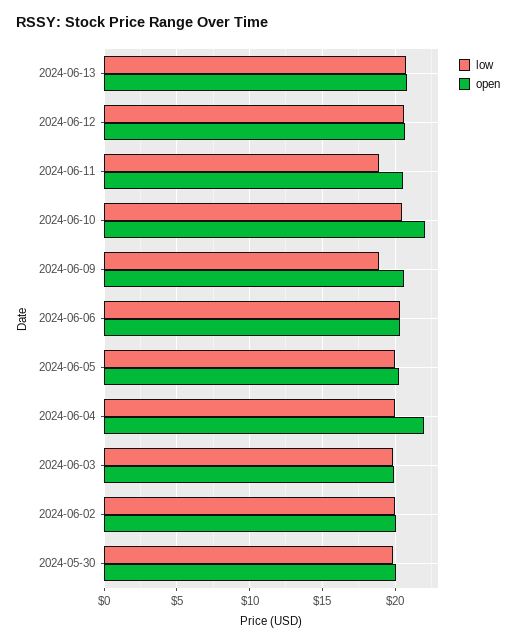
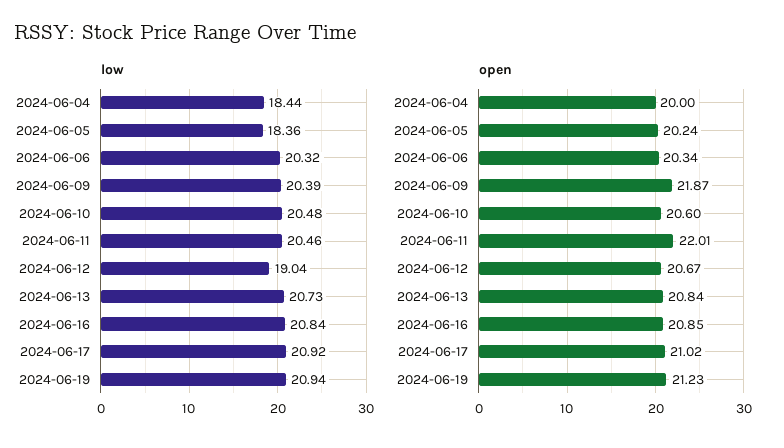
low, 2024-06-12: 20.5 -> 19.04
low, 2024-06-11: 19 -> 20.46
open, 2024-06-11: 20.5 -> 22.01
open, 2024-06-10: 22 -> 20.6
low, 2024-06-09: 19 -> 20.39
open, 2024-06-09: 20.5 -> 21.87
low, 2024-06-05: 20 -> 18.36
low, 2024-06-04: 20 -> 18.44
open, 2024-06-04: 22 -> 20
low, 2024-06-03: 20 -> none
open, 2024-06-03: 20 -> none
low, 2024-06-02: 20 -> none
open, 2024-06-02: 20 -> none
low, 2024-05-30: 20 -> none
open, 2024-05-30: 20 -> none
low, 2024-06-16: none -> 20.84
low, 2024-06-17: none -> 20.92
low, 2024-06-19: none -> 20.94
open, 2024-06-16: none -> 20.85
open, 2024-06-17: none -> 21.02
open, 2024-06-19: none -> 21.23

